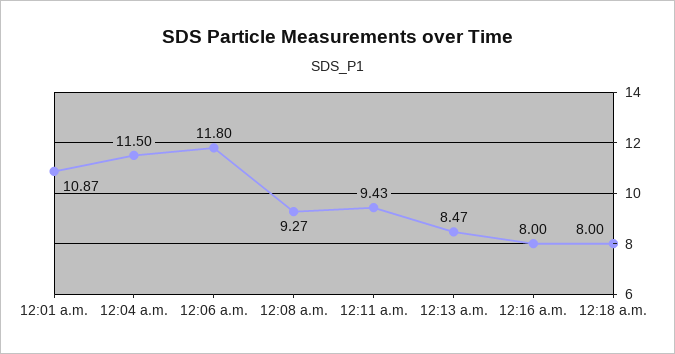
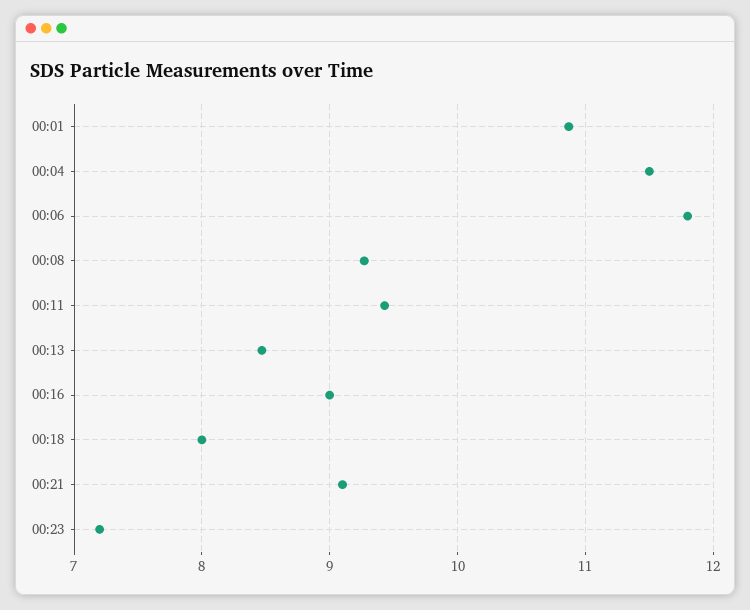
12:16 a.m.: 8 -> 9
00:21: none -> 9.1
00:23: none -> 7.2

